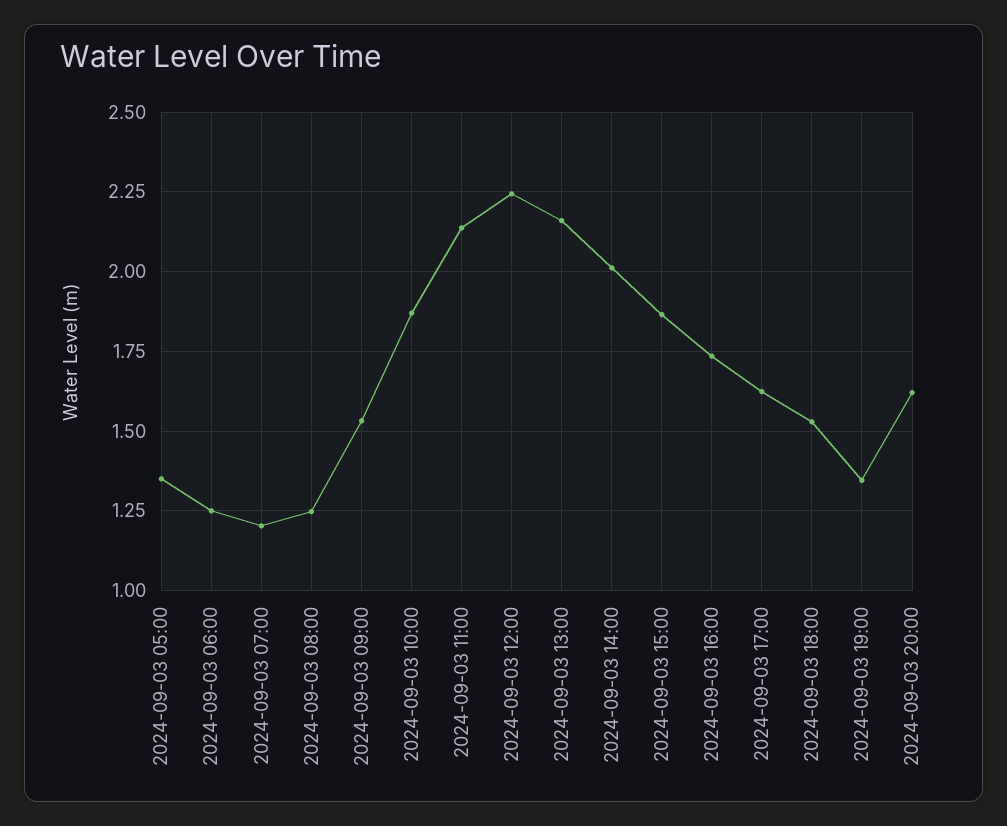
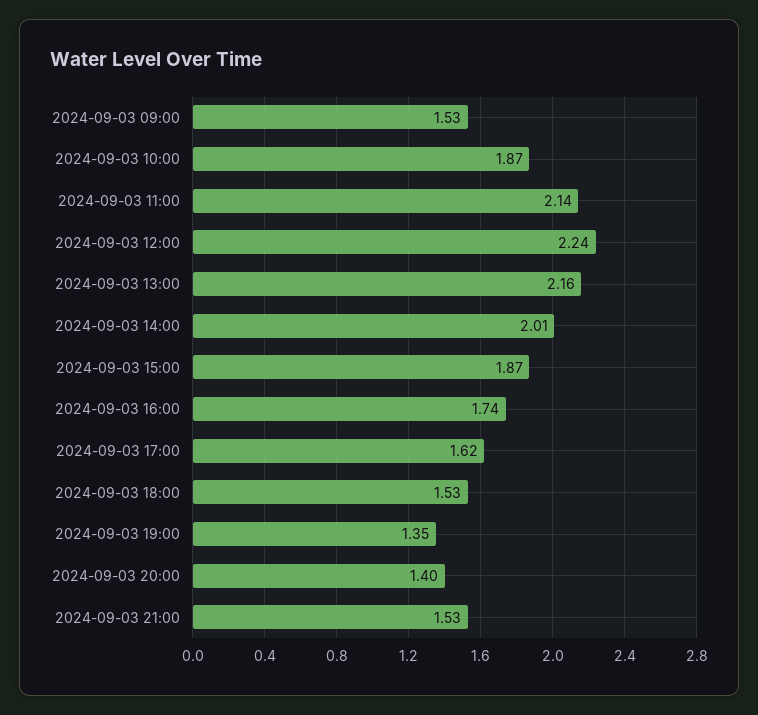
2024-09-03 05:00: 1.35 -> none
2024-09-03 06:00: 1.25 -> none
2024-09-03 07:00: 1.2 -> none
2024-09-03 08:00: 1.25 -> none
2024-09-03 20:00: 1.625 -> 1.4
2024-09-03 21:00: none -> 1.53

